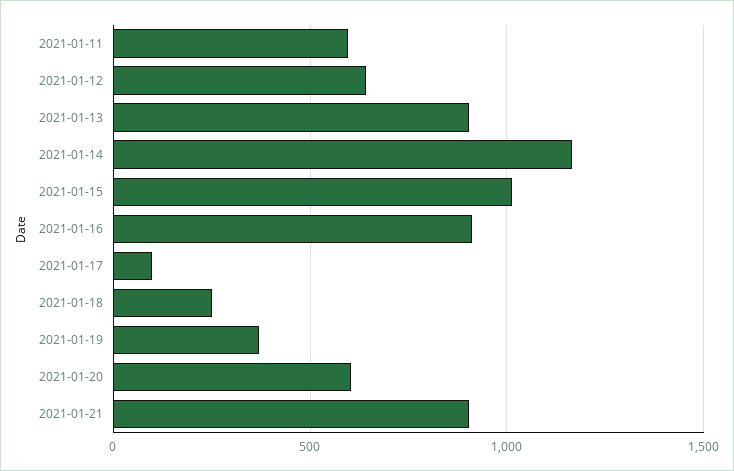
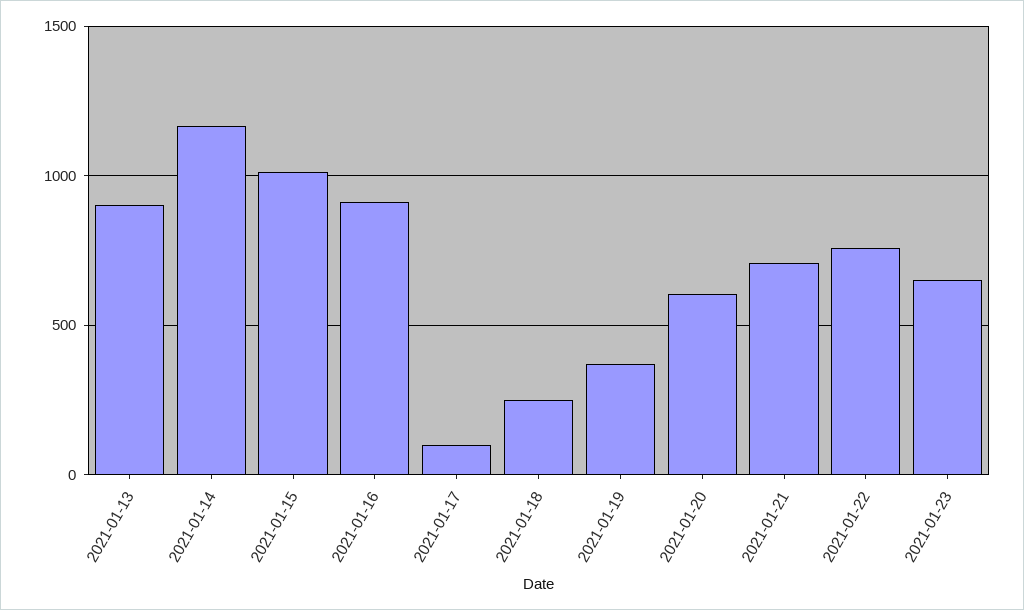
2021-01-11: 600 -> none
2021-01-12: 650 -> none
2021-01-21: 900 -> 700
2021-01-22: none -> 750
2021-01-23: none -> 650

